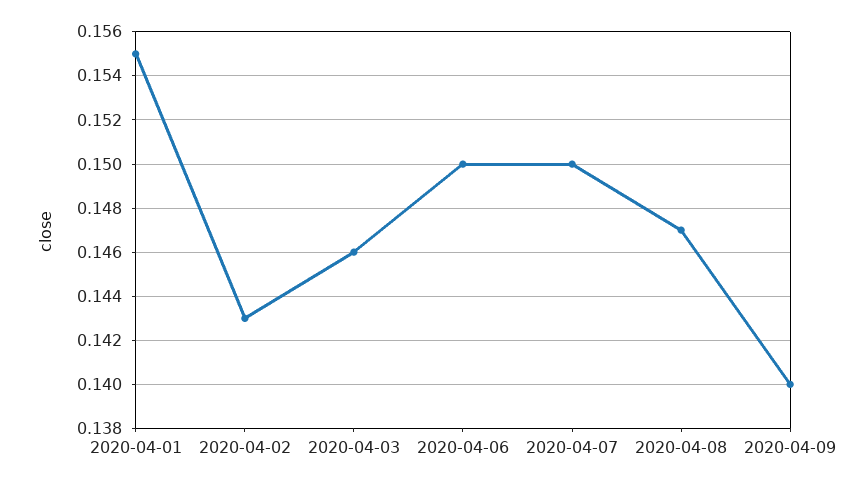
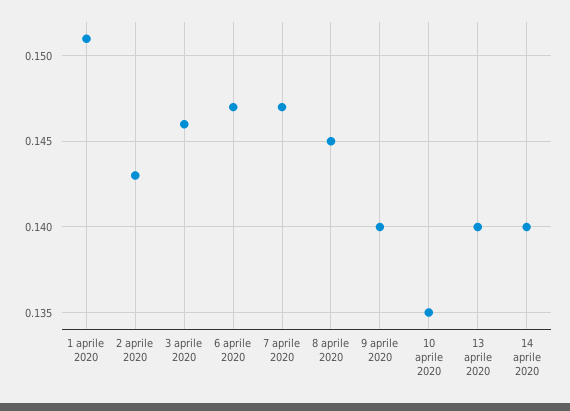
2020-04-01: 0.155 -> 0.151
2020-04-06: 0.15 -> 0.147
2020-04-07: 0.15 -> 0.147
2020-04-08: 0.147 -> 0.145
10 aprile 2020: none -> 0.135
13 aprile 2020: none -> 0.14
14 aprile 2020: none -> 0.14

